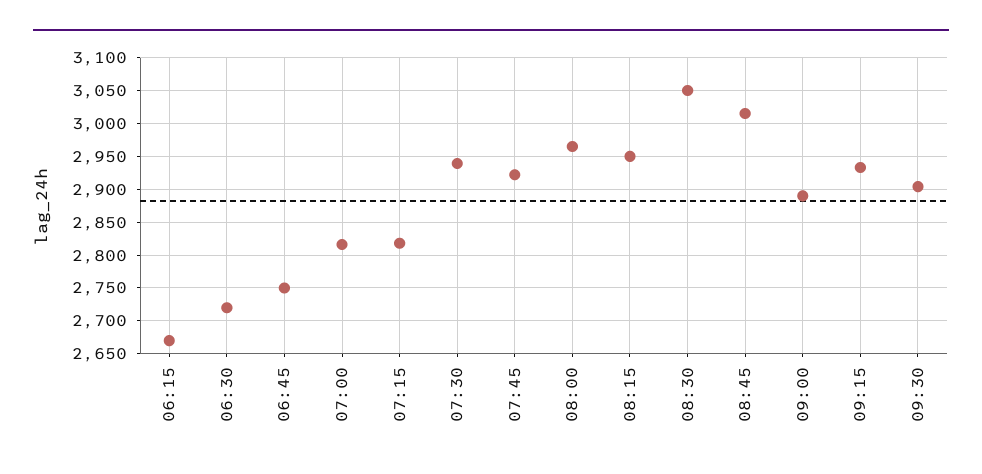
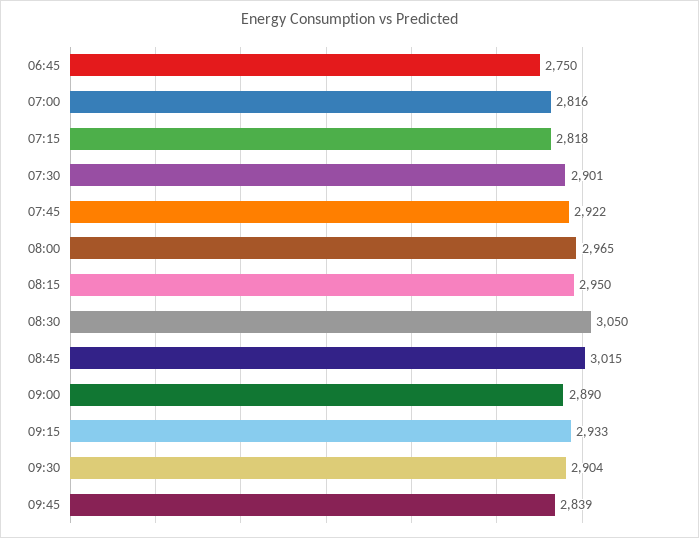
06:15: 2670 -> none
06:30: 2720 -> none
07:30: 2940 -> 2901
09:45: none -> 2839

